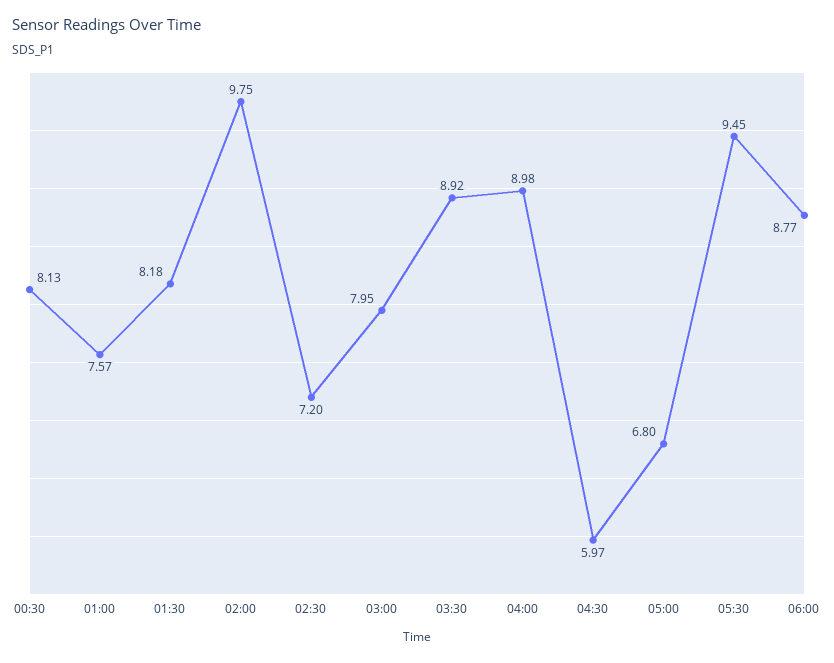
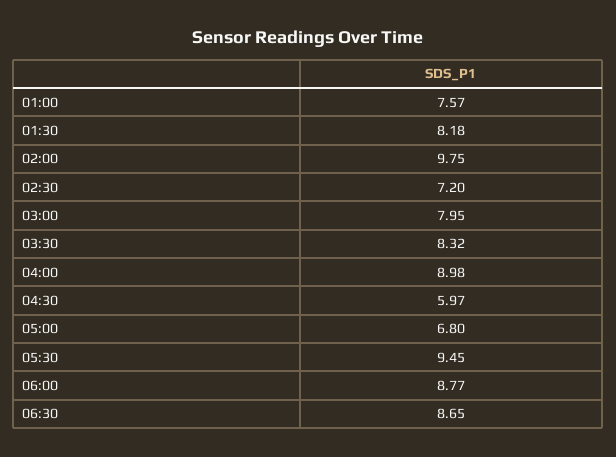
00:30: 8.13 -> none
03:30: 8.92 -> 8.32
06:30: none -> 8.65

